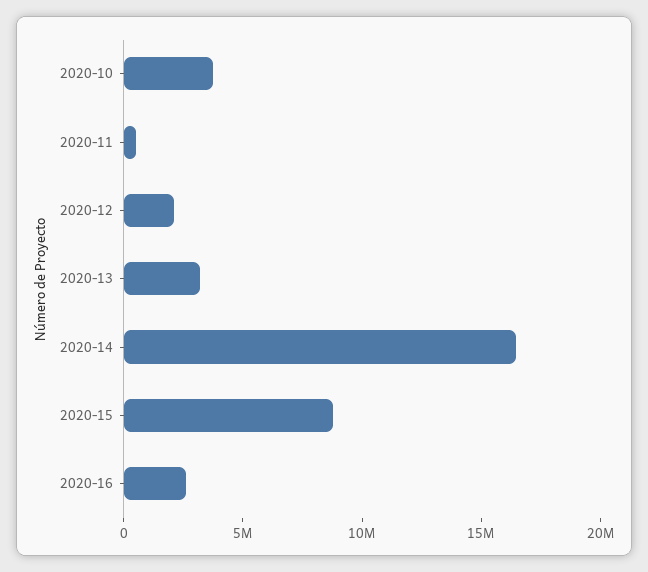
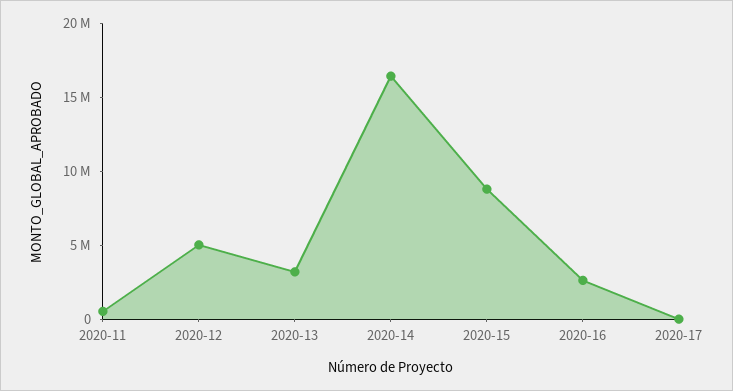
2020-10: 4000000 -> none
2020-12: 2000000 -> 5000000
2020-17: none -> 0

